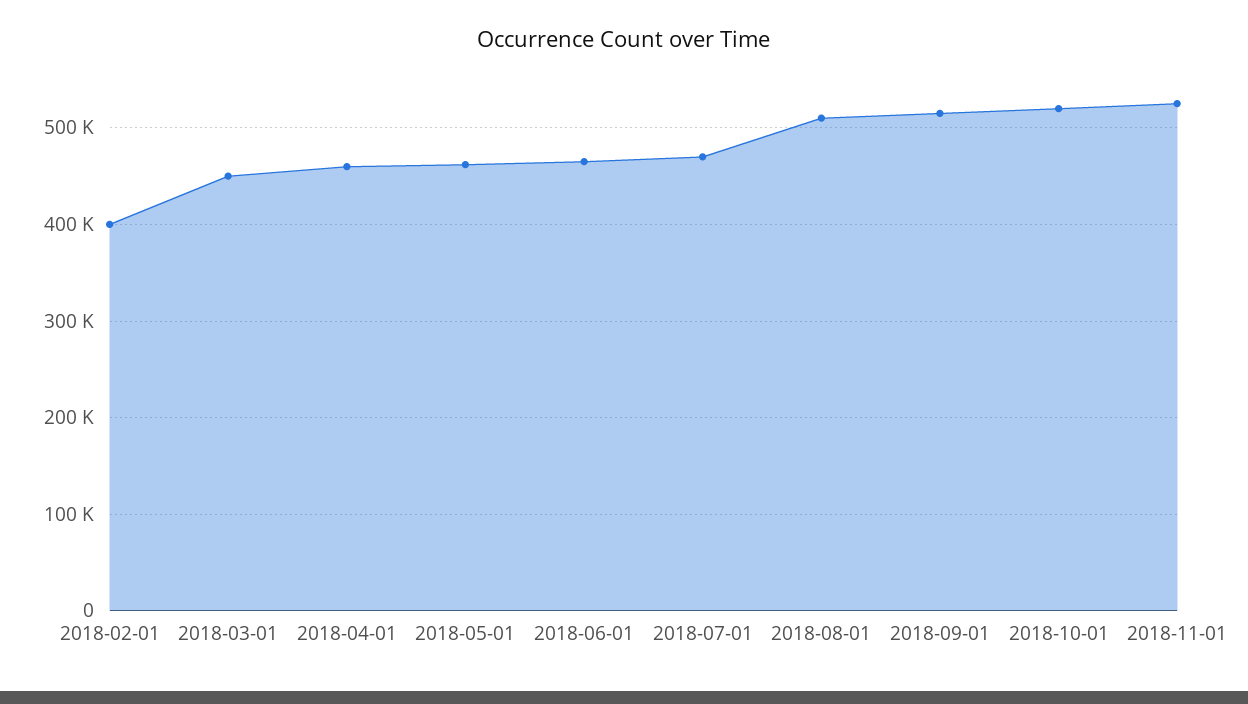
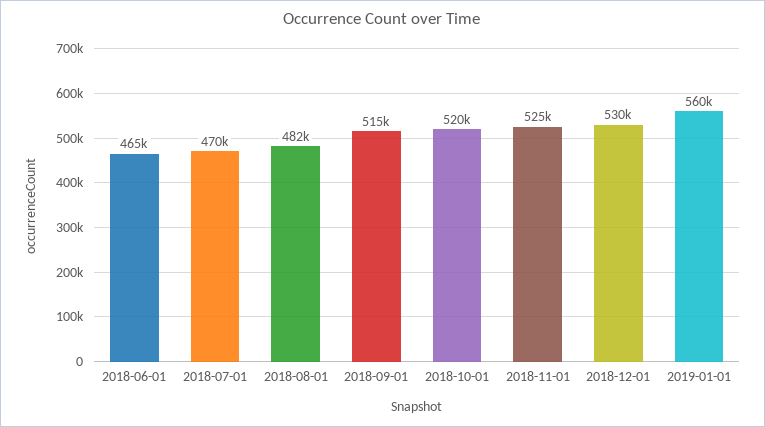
2018-02-01: 400000 -> none
2018-03-01: 450000 -> none
2018-04-01: 460000 -> none
2018-05-01: 460000 -> none
2018-08-01: 510000 -> 482000
2018-12-01: none -> 530000
2019-01-01: none -> 560000

